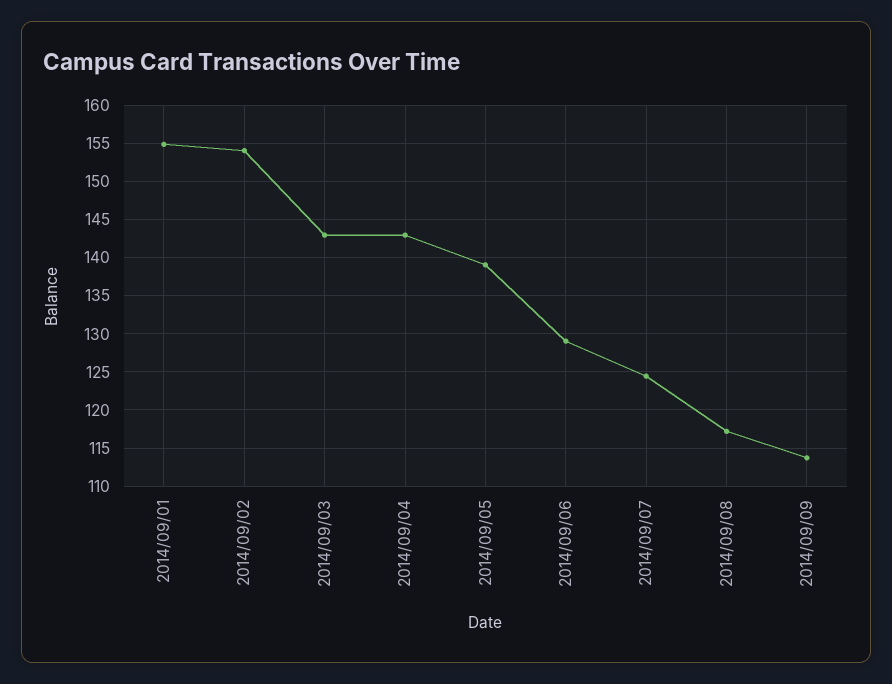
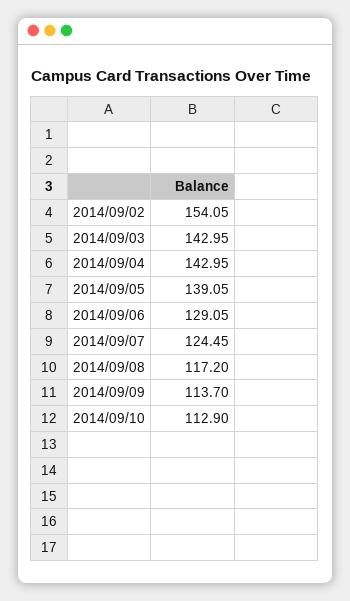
2014/09/01: 155 -> none
2014/09/10: none -> 112.9

